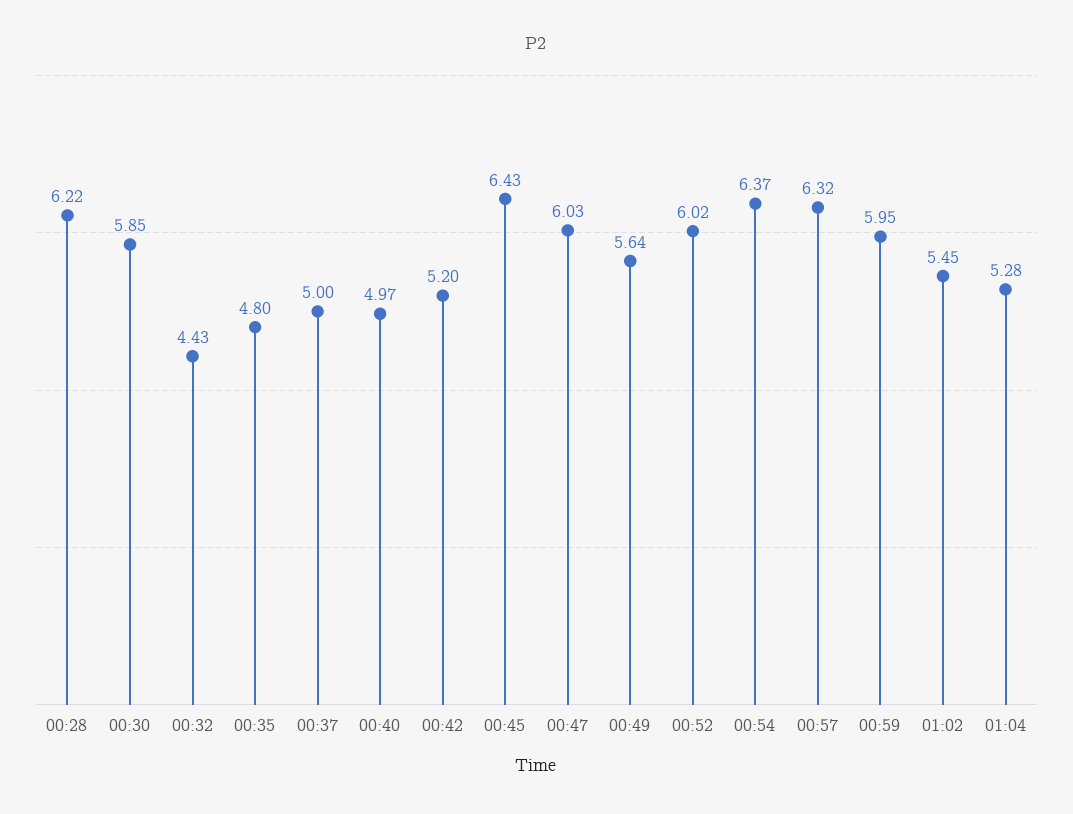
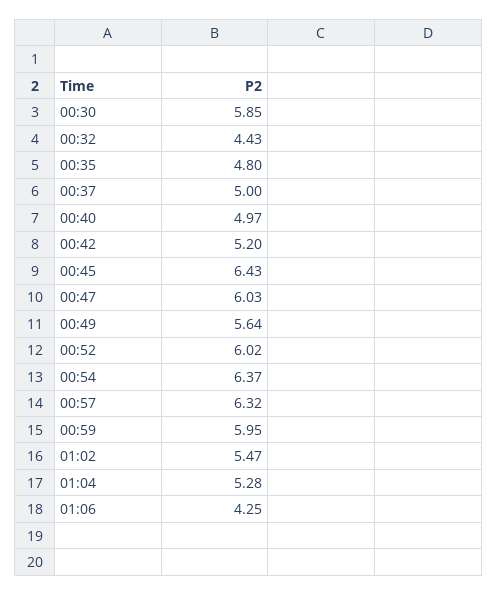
00:28: 6.22 -> none
01:02: 5.45 -> 5.47
01:06: none -> 4.25

